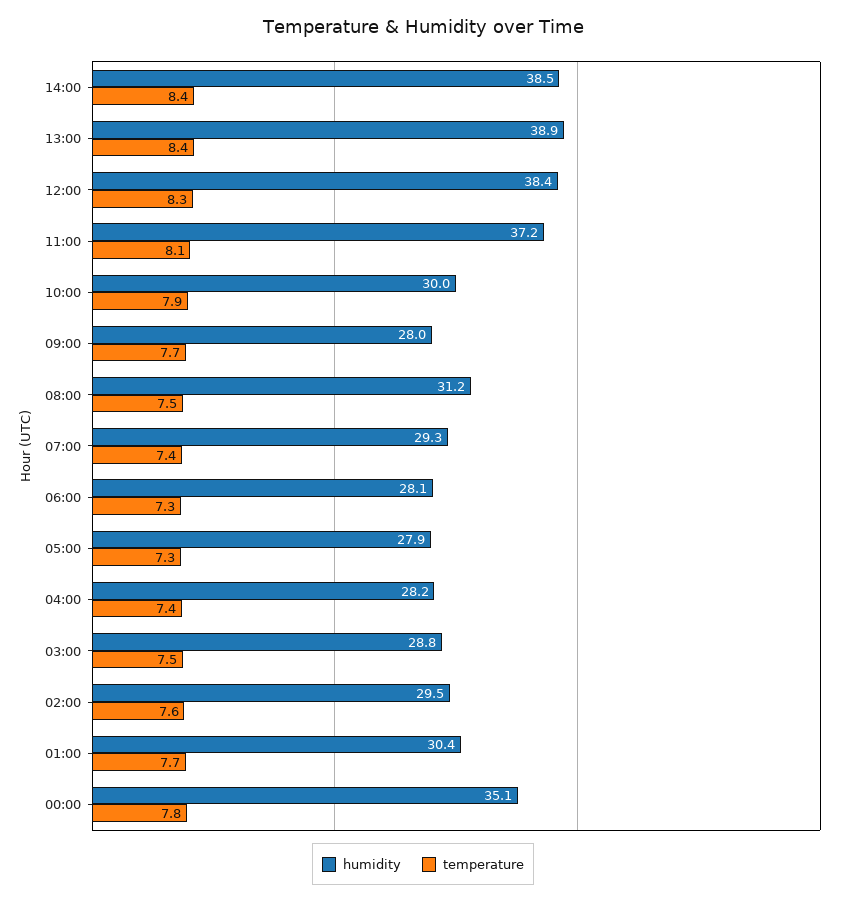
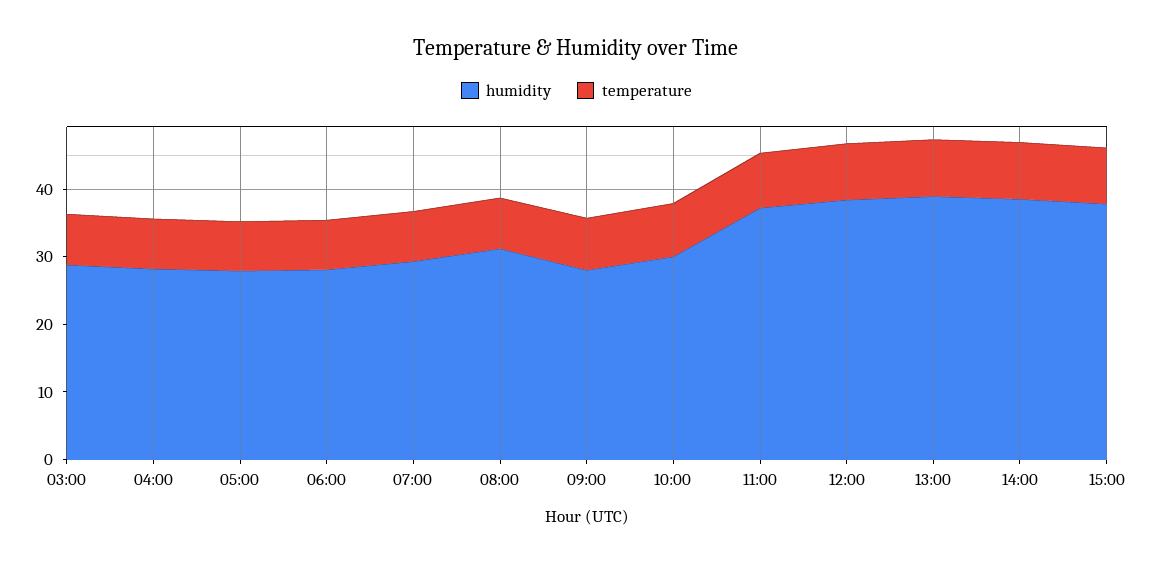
humidity, 02:00: 29.5 -> none
temperature, 02:00: 7.6 -> none
humidity, 01:00: 30.4 -> none
temperature, 01:00: 7.7 -> none
humidity, 00:00: 35.1 -> none
temperature, 00:00: 7.8 -> none
humidity, 15:00: none -> 38
temperature, 15:00: none -> 8

